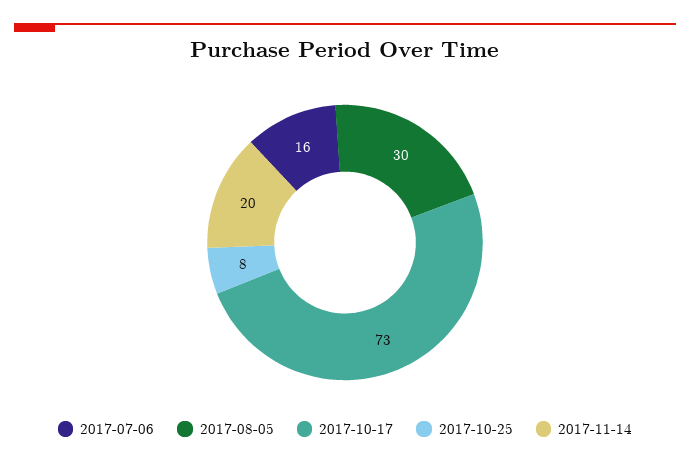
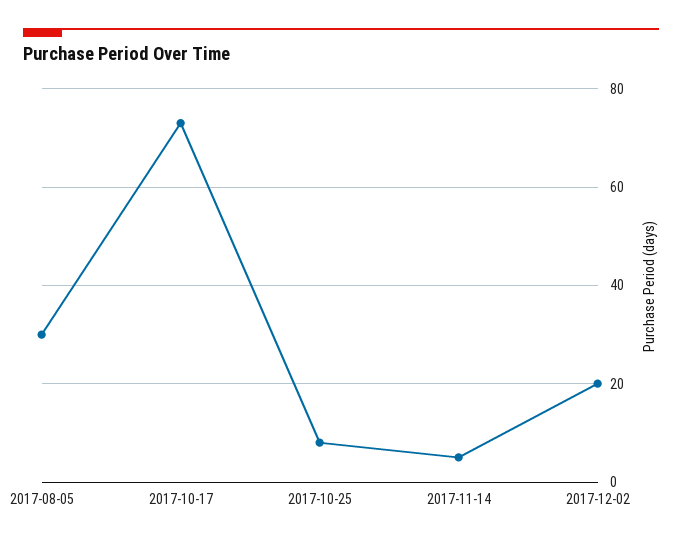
2017-07-06: 16 -> none
2017-11-14: 20 -> 5
2017-12-02: none -> 20

